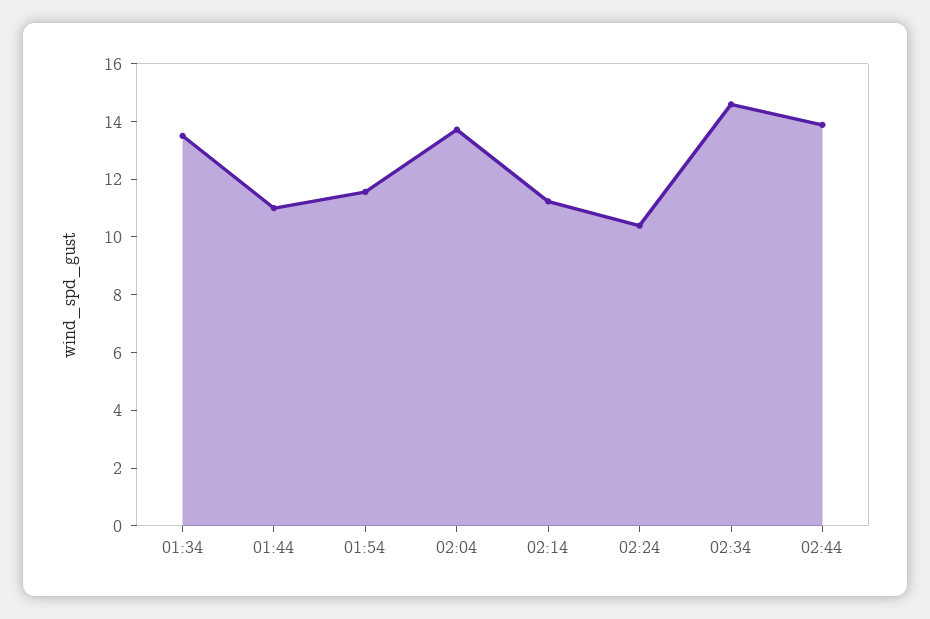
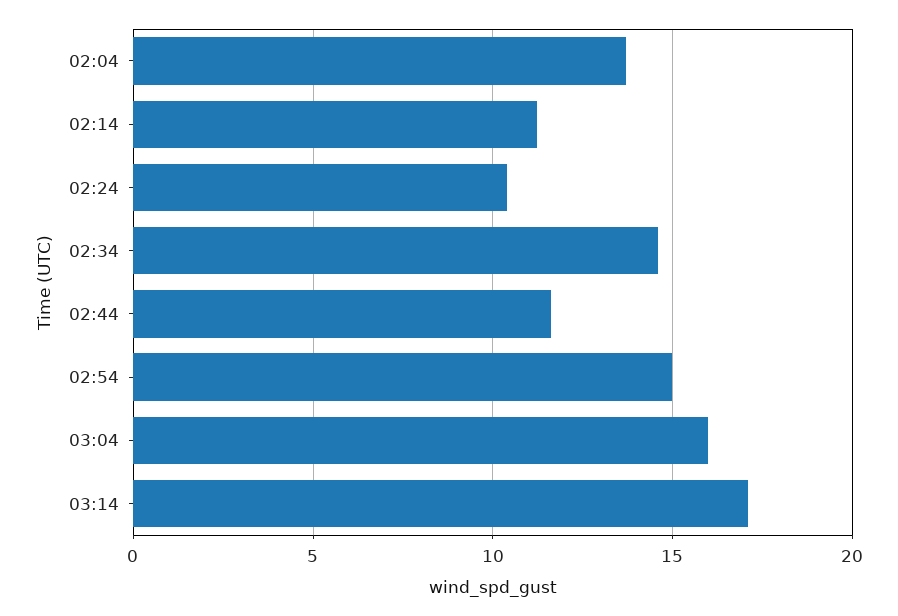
01:34: 13.5 -> none
01:44: 11 -> none
01:54: 11.5 -> none
02:44: 14 -> 11.5
02:54: none -> 15
03:04: none -> 16
03:14: none -> 17

